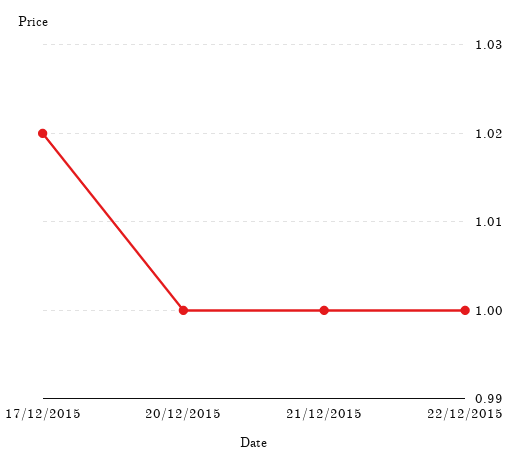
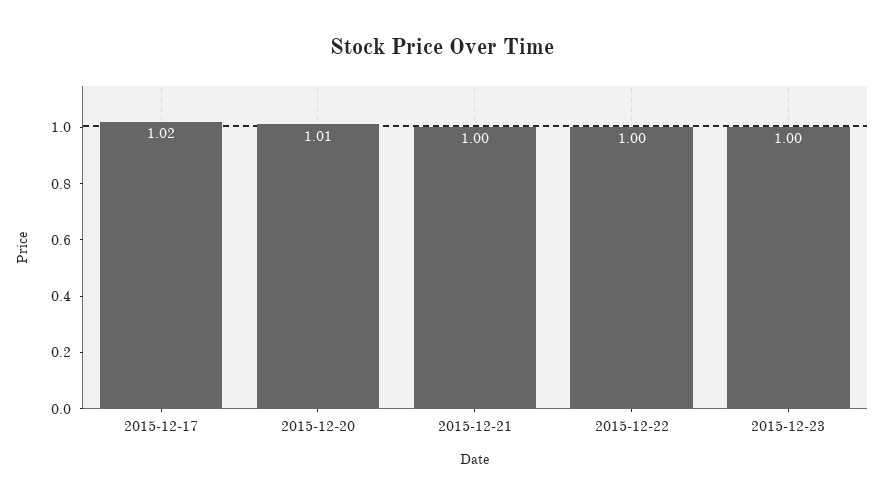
20/12/2015: 1 -> 1.01
2015-12-23: none -> 1

